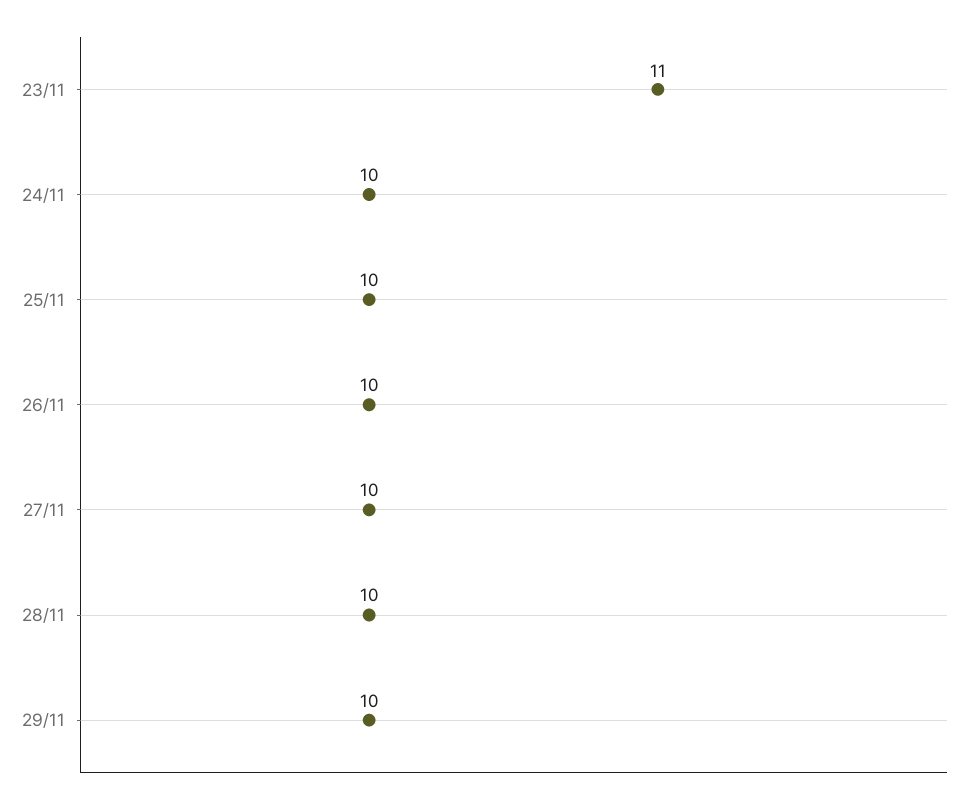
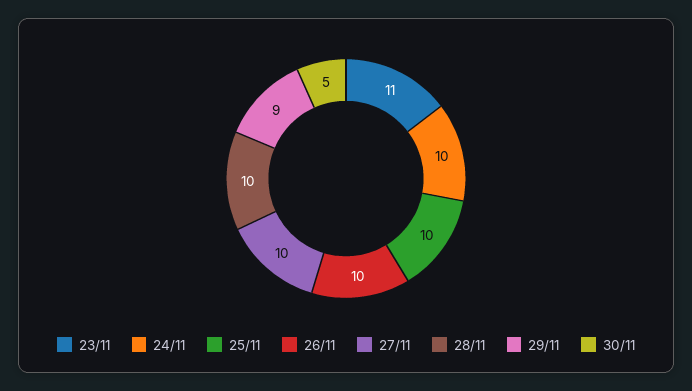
29/11: 10 -> 9
30/11: none -> 5

